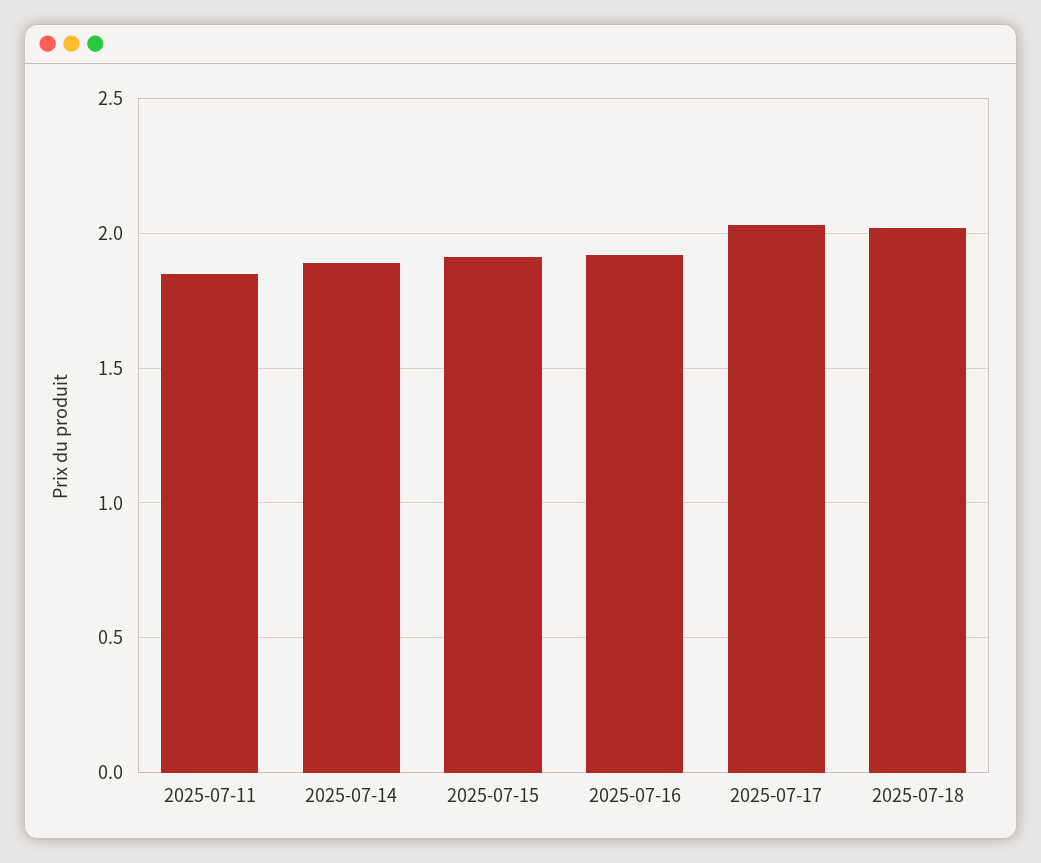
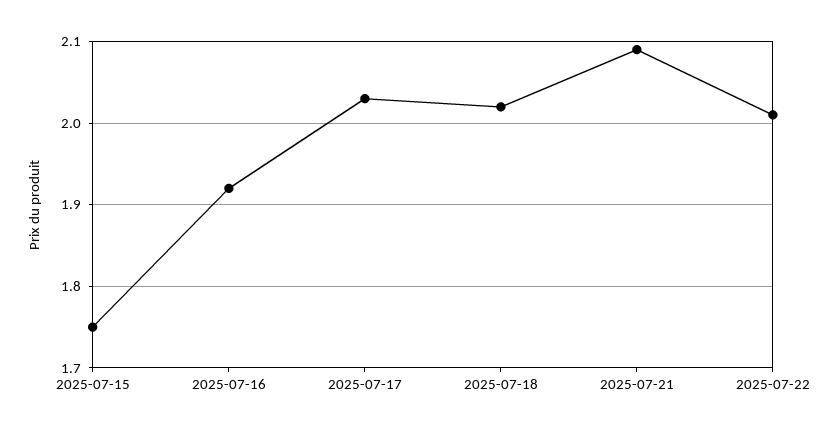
2025-07-11: 1.85 -> none
2025-07-14: 1.9 -> none
2025-07-15: 1.9 -> 1.75
2025-07-21: none -> 2.09
2025-07-22: none -> 2.01

